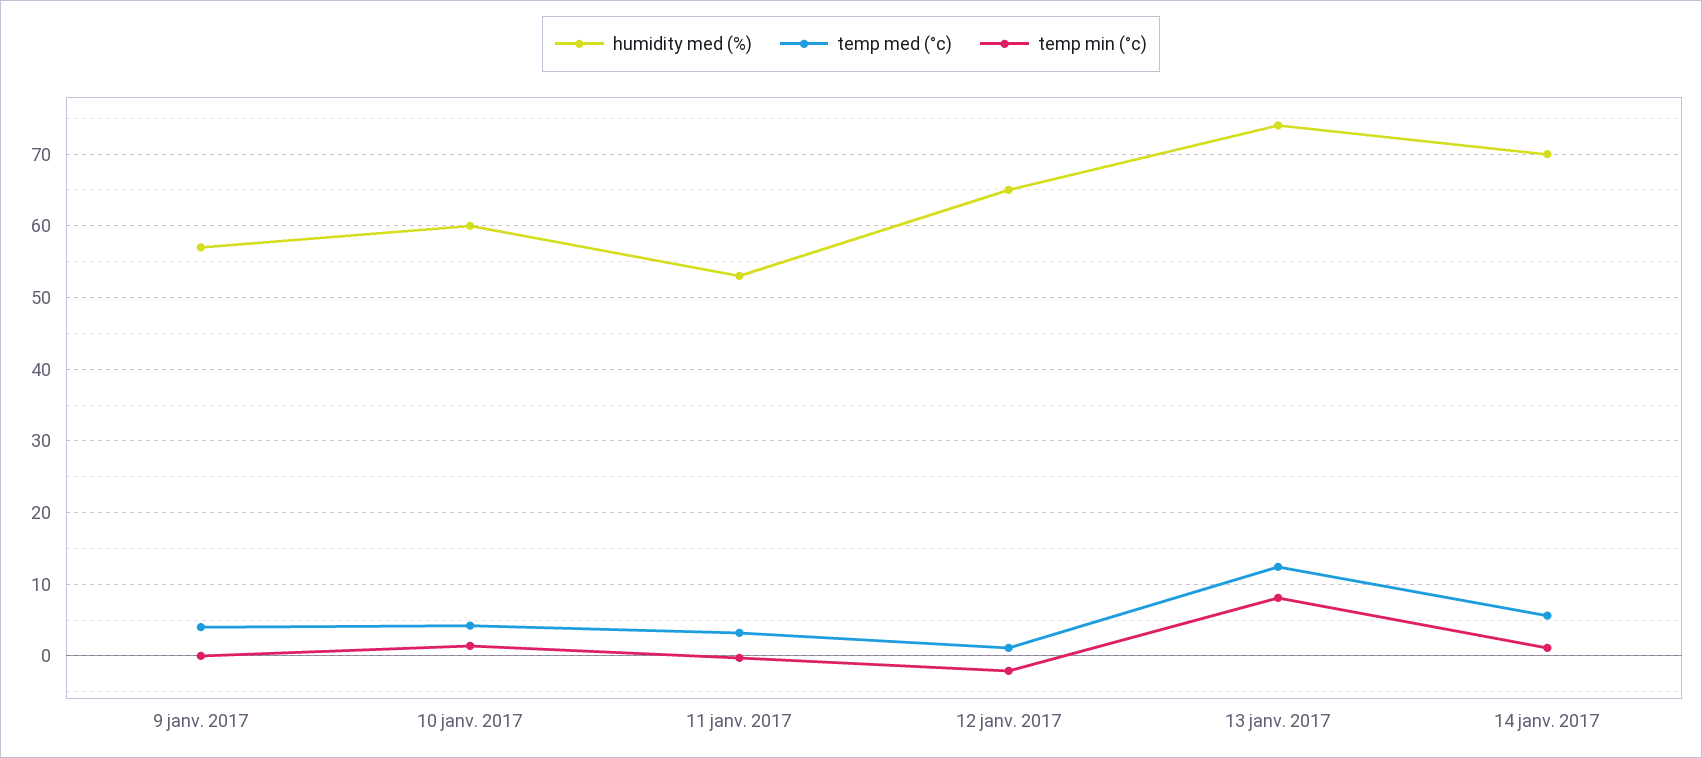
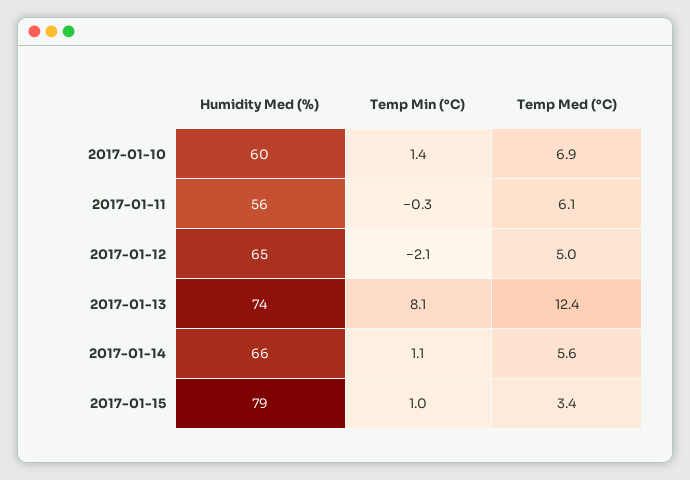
humidity med (%), 9 janv. 2017: 57 -> none
temp med (°c), 9 janv. 2017: 4 -> none
temp min (°c), 9 janv. 2017: 0 -> none
temp med (°c), 10 janv. 2017: 4 -> 6.9
humidity med (%), 11 janv. 2017: 53 -> 56
temp med (°c), 11 janv. 2017: 3 -> 6.1
temp med (°c), 12 janv. 2017: 1 -> 5
humidity med (%), 14 janv. 2017: 70 -> 66
humidity med (%), 2017-01-15: none -> 79
temp min (°c), 2017-01-15: none -> 1
temp med (°c), 2017-01-15: none -> 3.4

